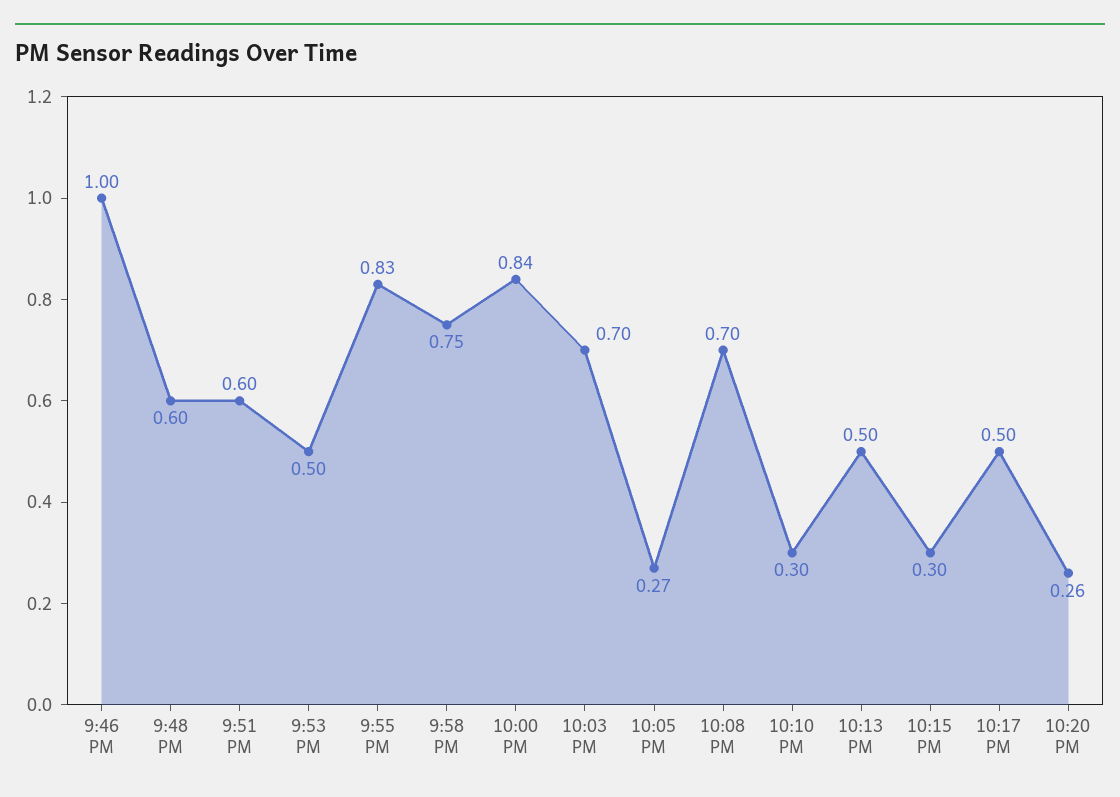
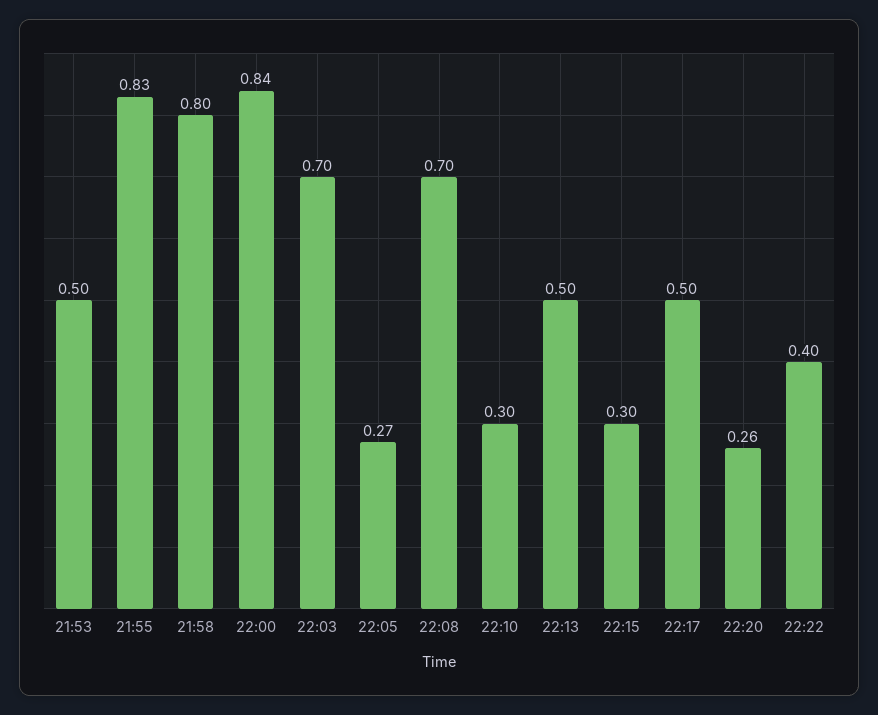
9:46 PM: 1 -> none
9:48 PM: 0.6 -> none
9:51 PM: 0.6 -> none
9:58 PM: 0.75 -> 0.8
22:22: none -> 0.4

